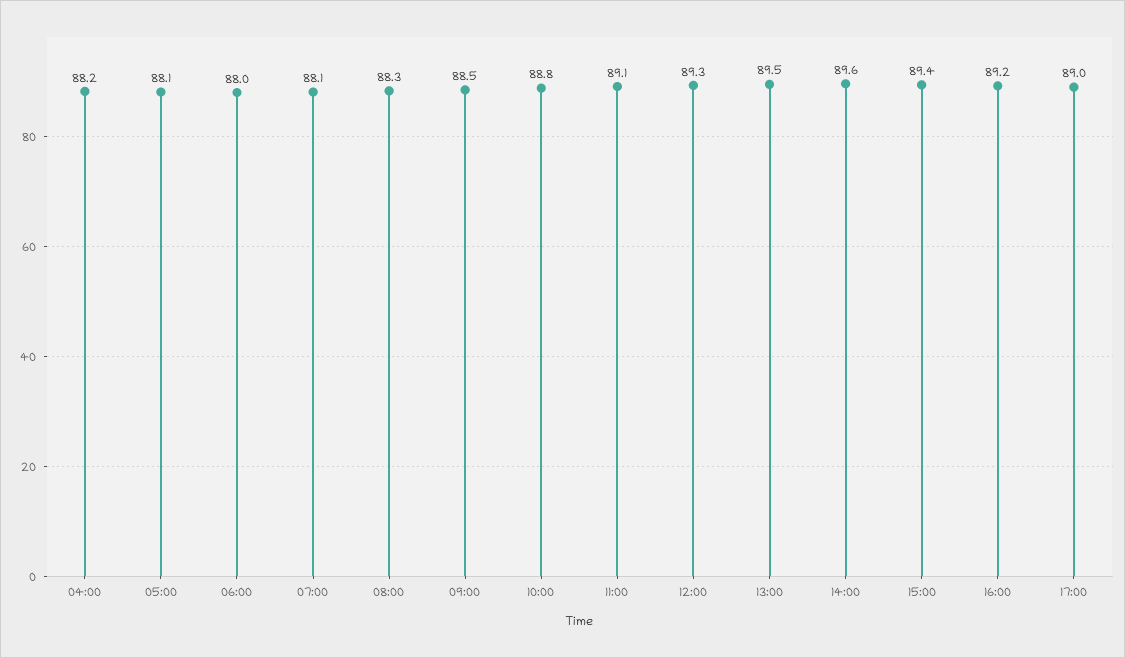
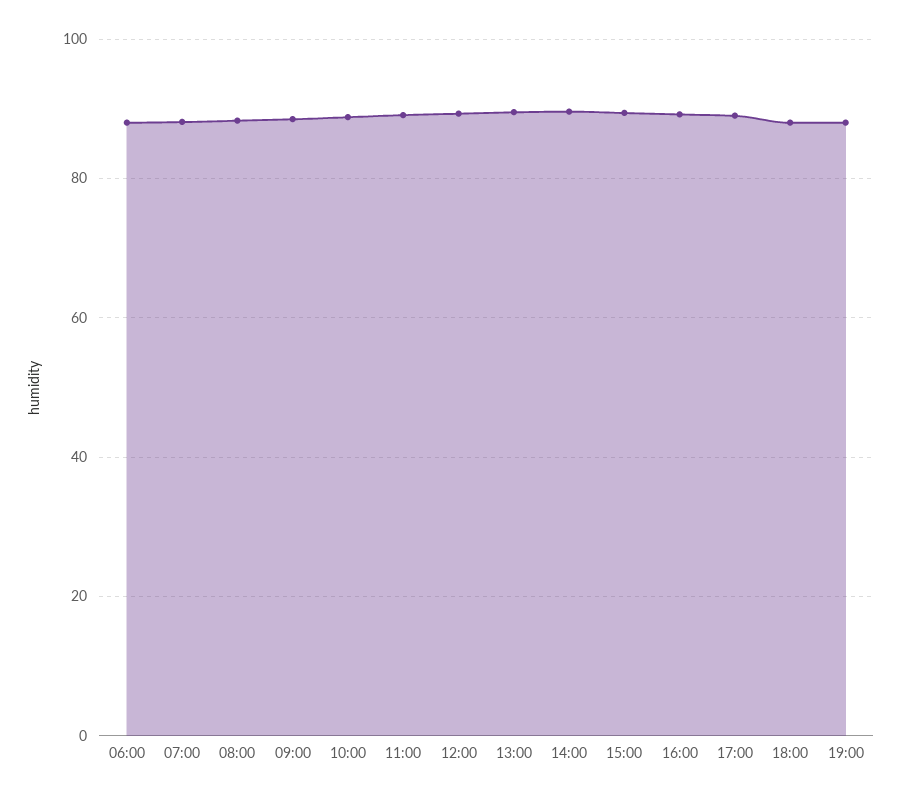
04:00: 88.2 -> none
05:00: 88.1 -> none
18:00: none -> 88
19:00: none -> 88

